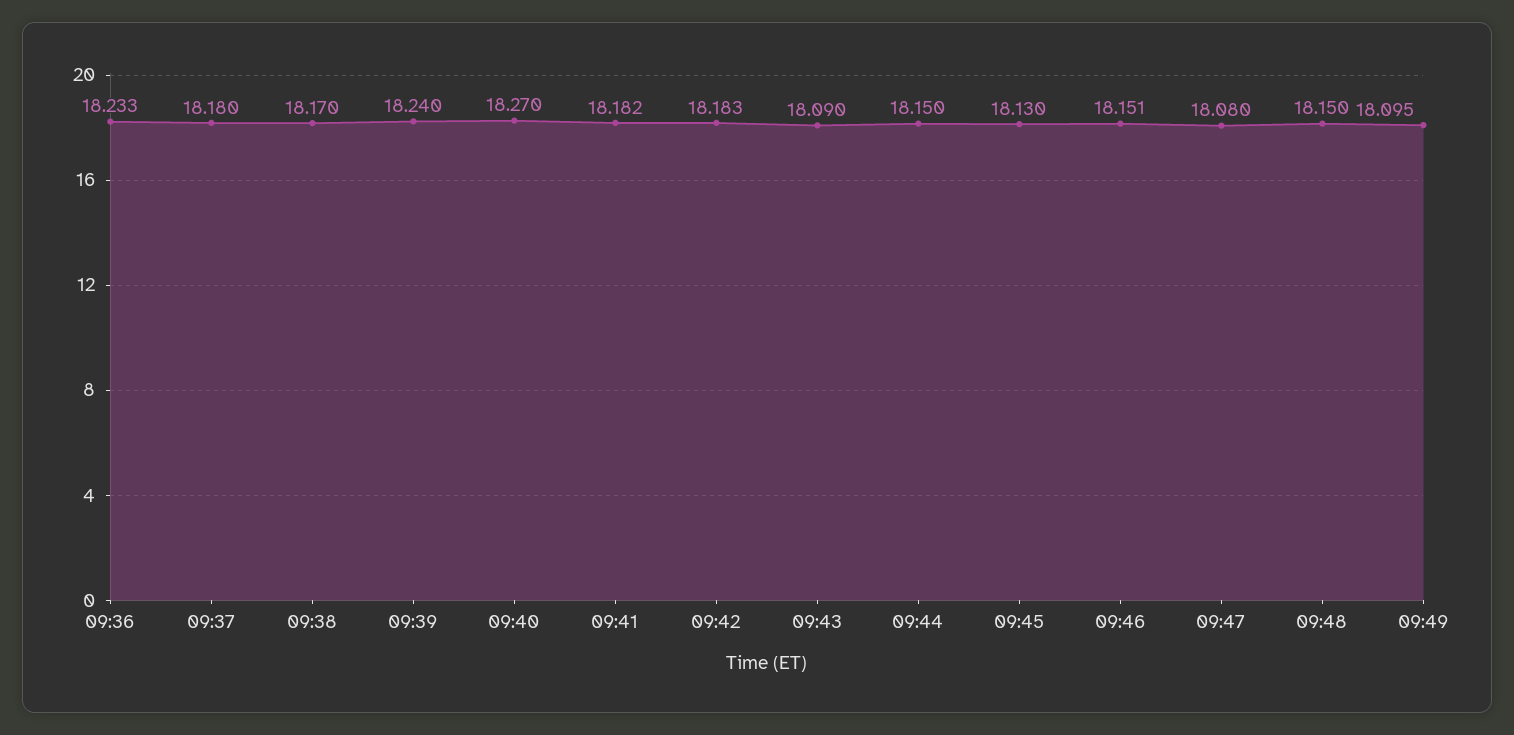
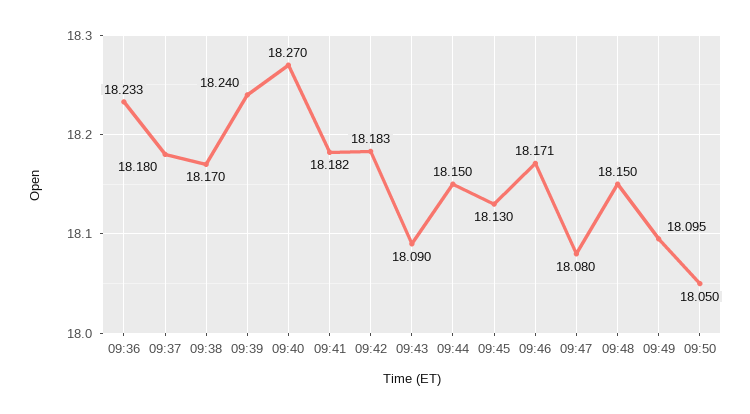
09:46: 18.151 -> 18.171
09:50: none -> 18.05

